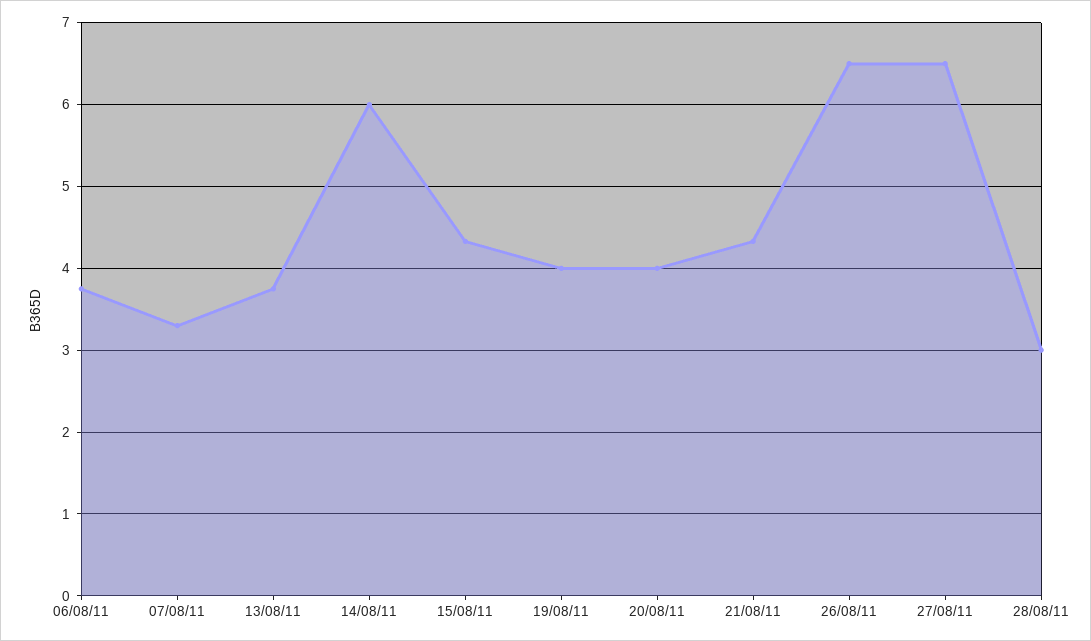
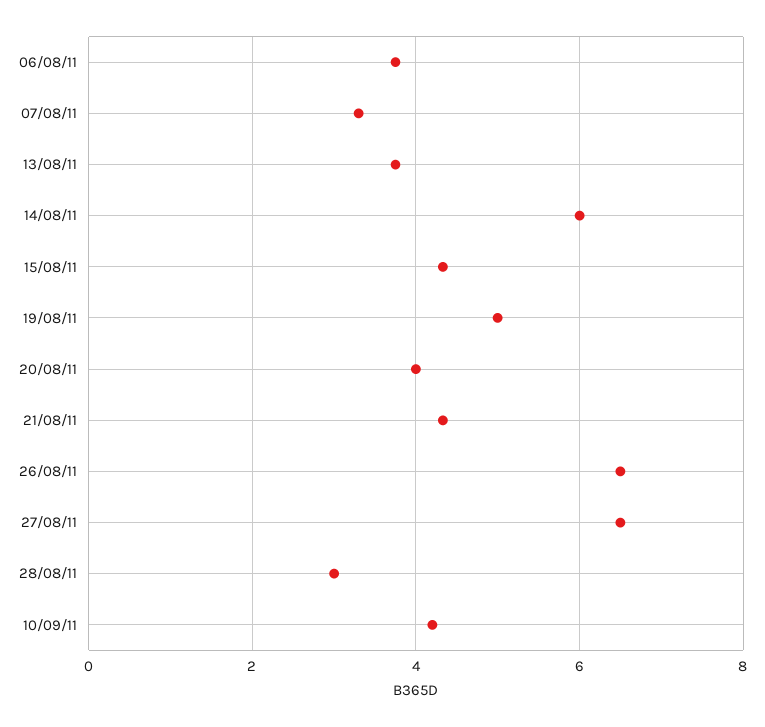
19/08/11: 4 -> 5
10/09/11: none -> 4.2

